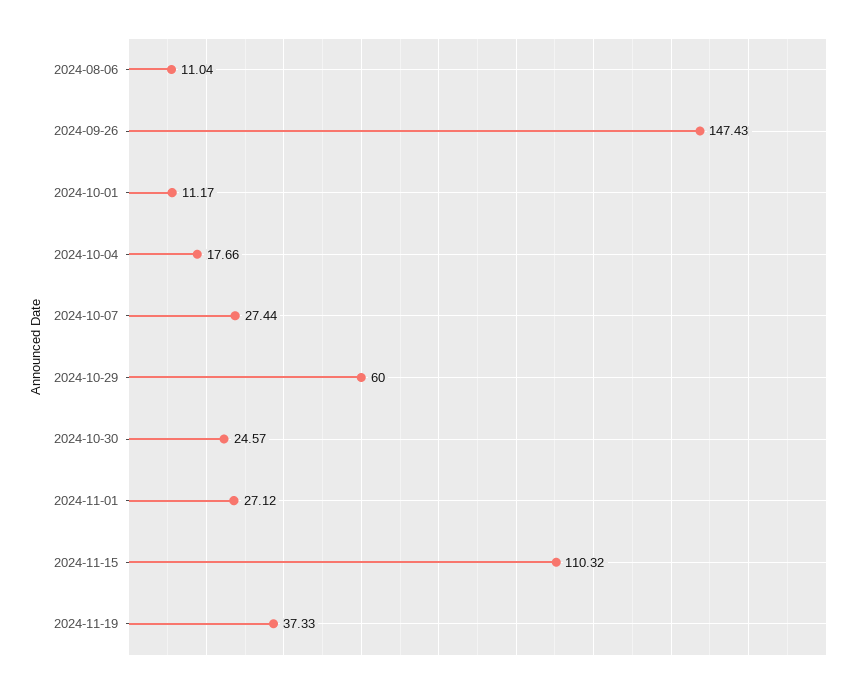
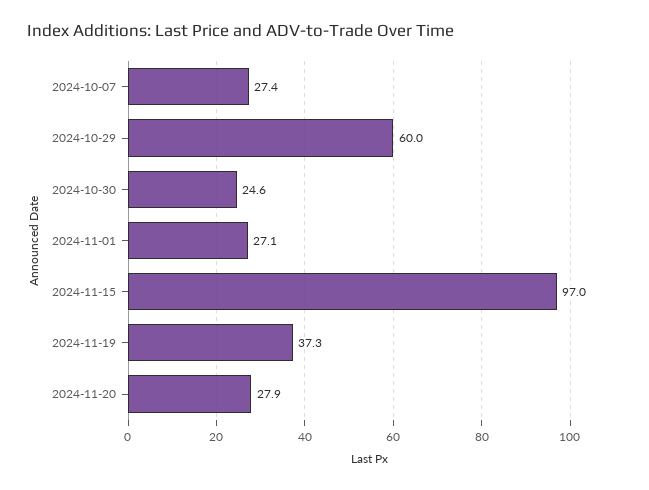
2024-08-06: 11.04 -> none
2024-09-26: 147.43 -> none
2024-10-01: 11.17 -> none
2024-10-04: 17.66 -> none
2024-11-15: 110.32 -> 97
2024-11-20: none -> 27.9

